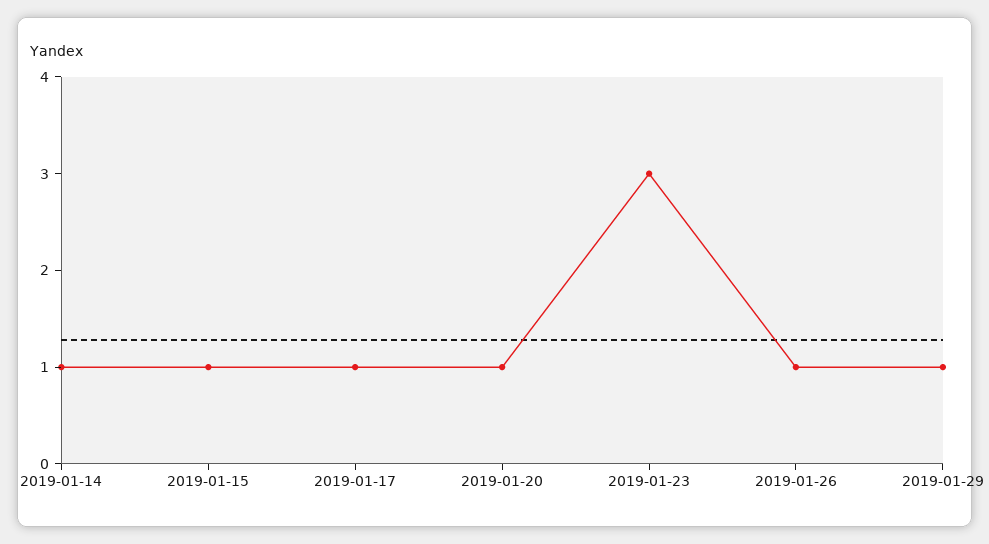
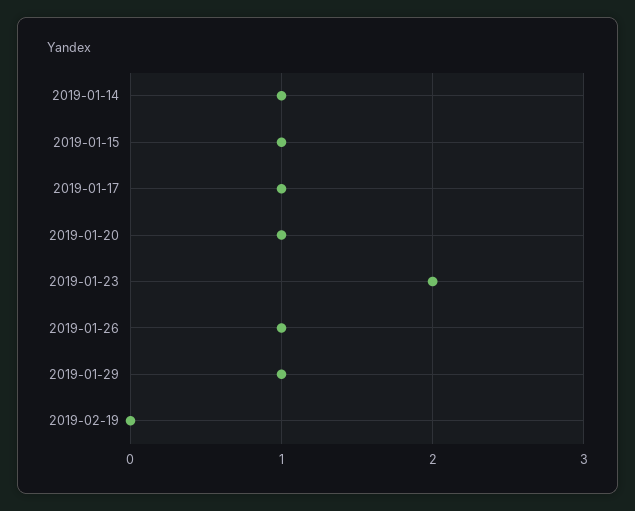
2019-01-23: 3 -> 2
2019-02-19: none -> 0

